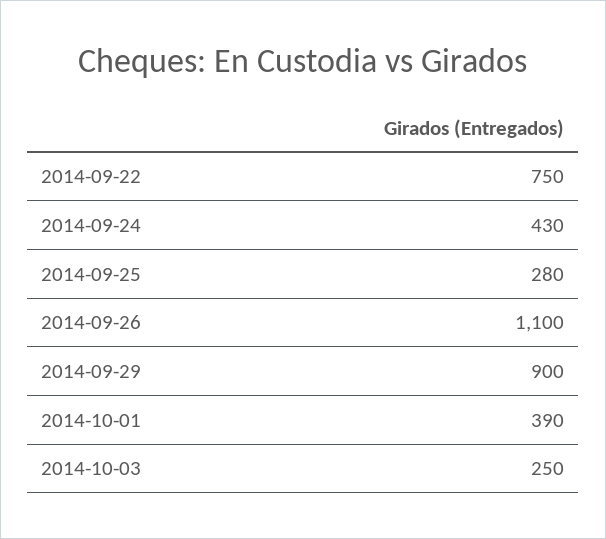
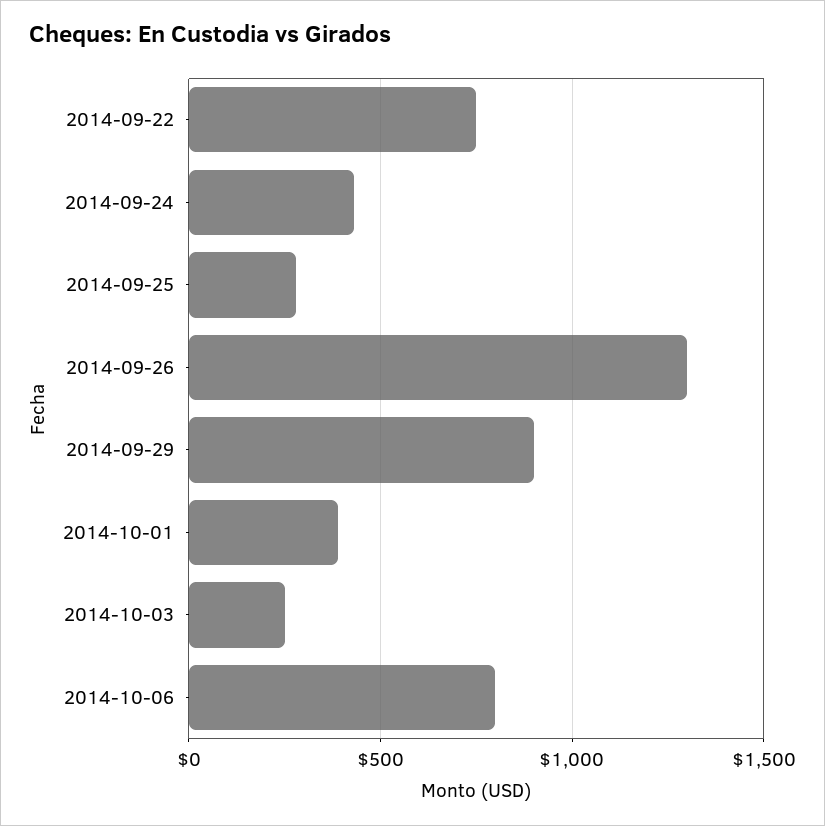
2014-09-26: 1100 -> 1300
2014-10-06: none -> 800

